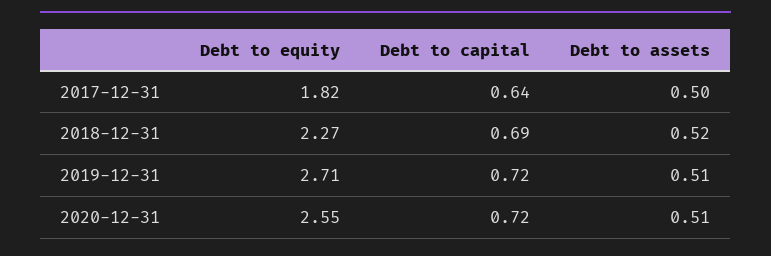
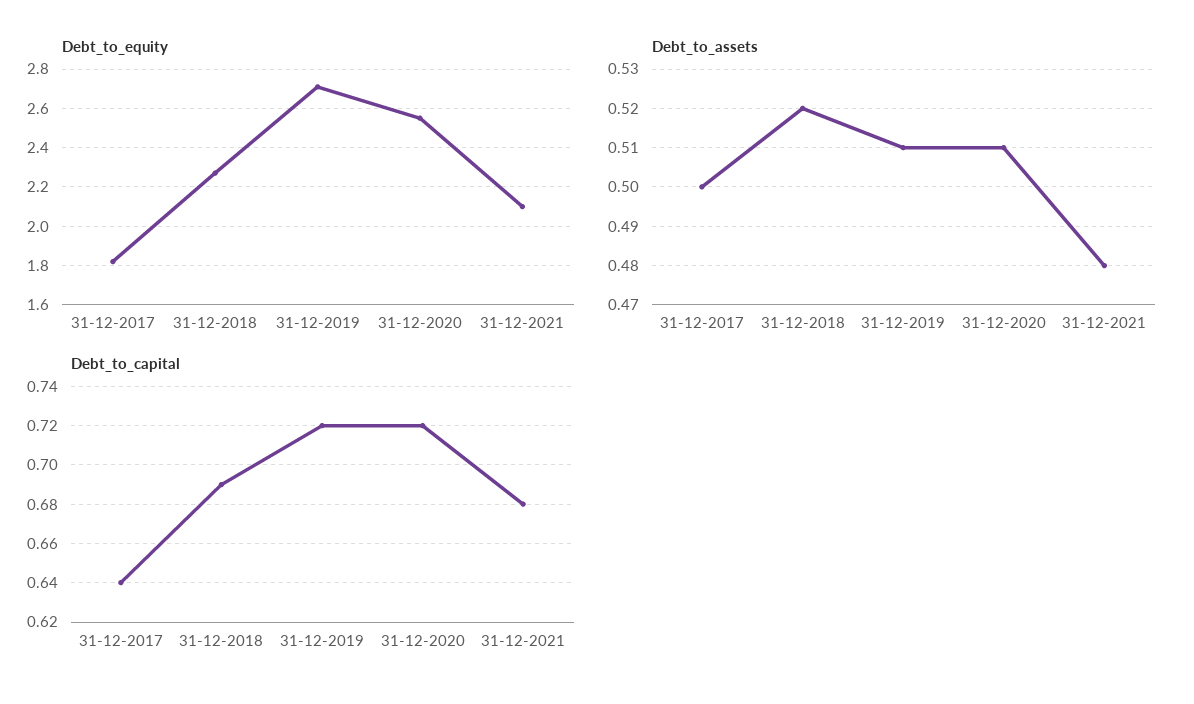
Debt to equity, 31-12-2021: none -> 2.1
Debt to assets, 31-12-2021: none -> 0.48
Debt to capital, 31-12-2021: none -> 0.68

